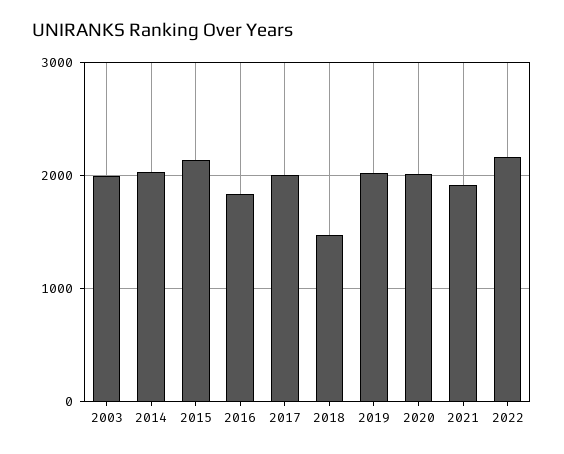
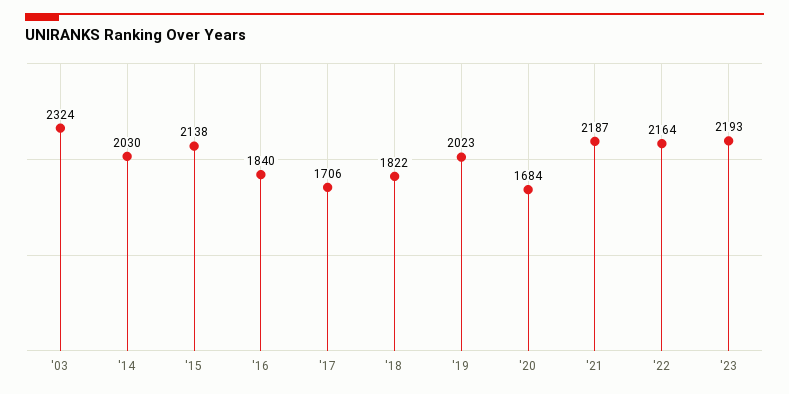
2003: 2000 -> 2324
2017: 2000 -> 1706
2018: 1500 -> 1822
2020: 2000 -> 1684
2021: 1900 -> 2187
'23: none -> 2193

